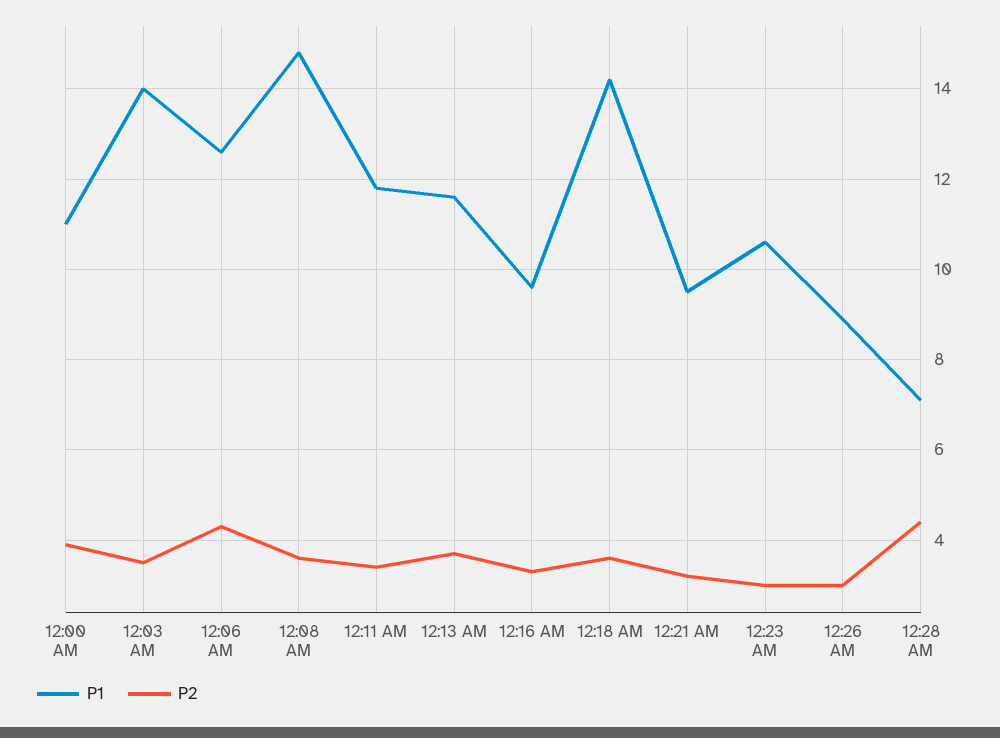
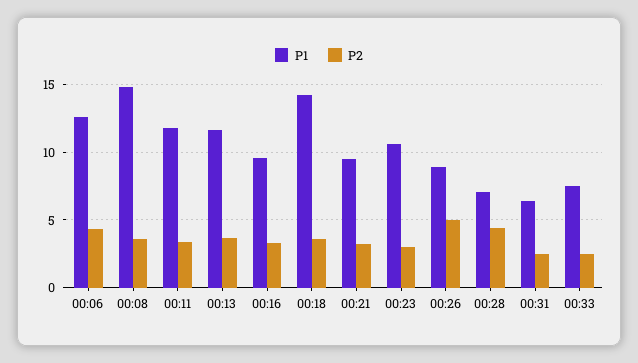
P1, 12:00 AM: 11 -> none
P2, 12:00 AM: 4 -> none
P1, 12:03 AM: 14 -> none
P2, 12:03 AM: 3.5 -> none
P2, 12:26 AM: 3 -> 5
P1, 00:31: none -> 6.5
P2, 00:31: none -> 2.5
P1, 00:33: none -> 7.5
P2, 00:33: none -> 2.5

